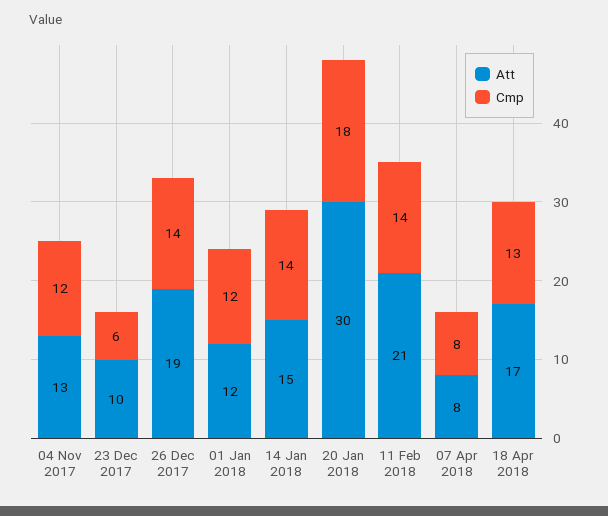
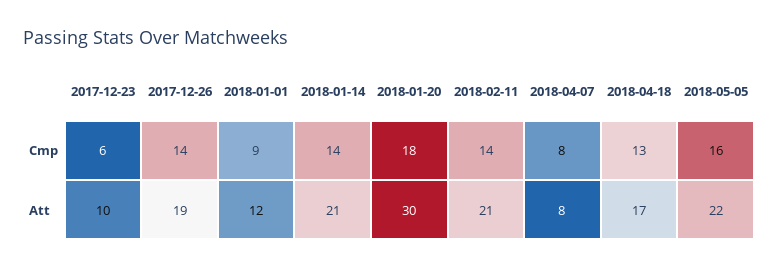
Att, 04 Nov 2017: 13 -> none
Cmp, 04 Nov 2017: 12 -> none
Cmp, 01 Jan 2018: 12 -> 9
Att, 14 Jan 2018: 15 -> 21
Cmp, 2018-05-05: none -> 16
Att, 2018-05-05: none -> 22

